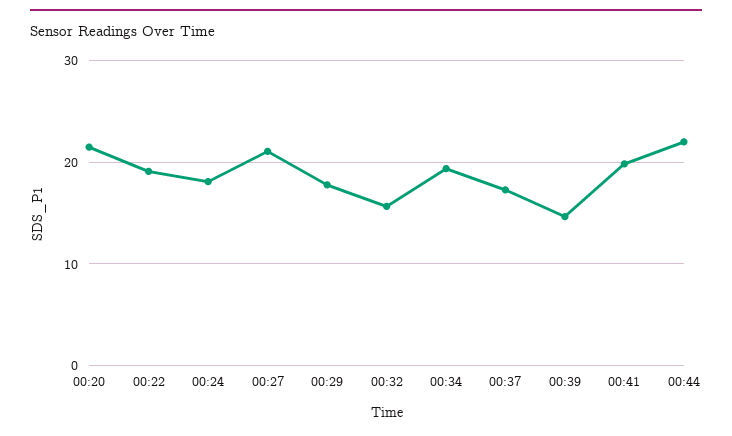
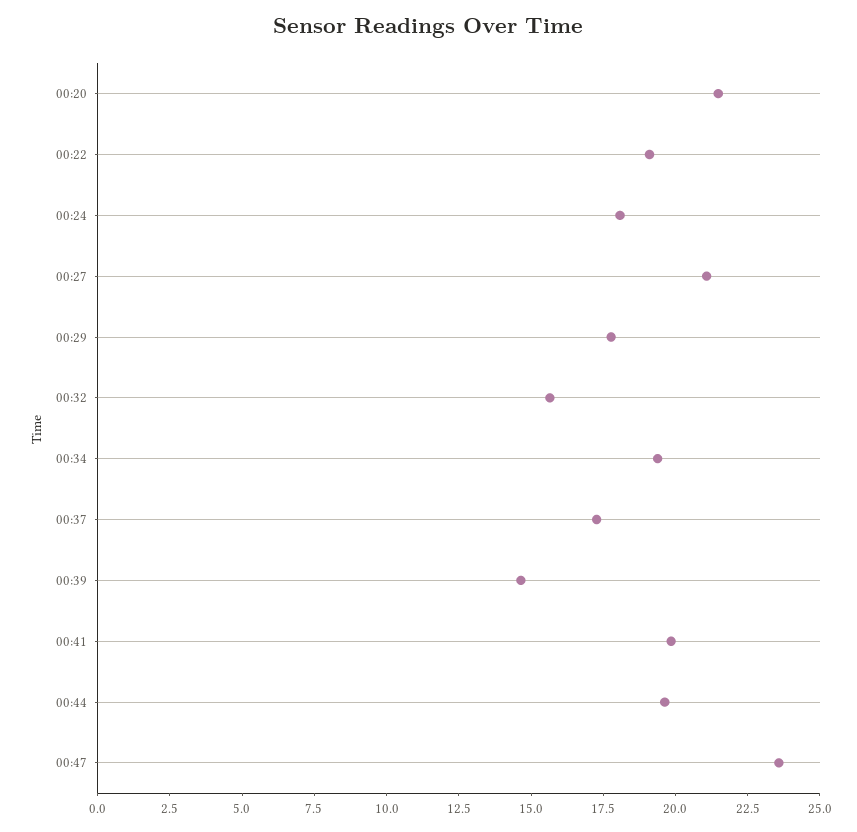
00:44: 22 -> 19.5
00:47: none -> 23.5

